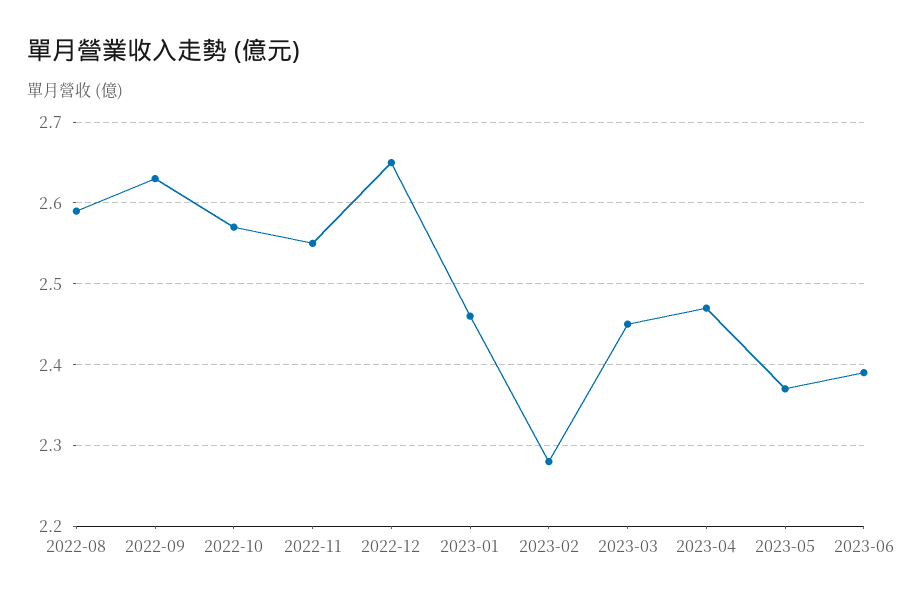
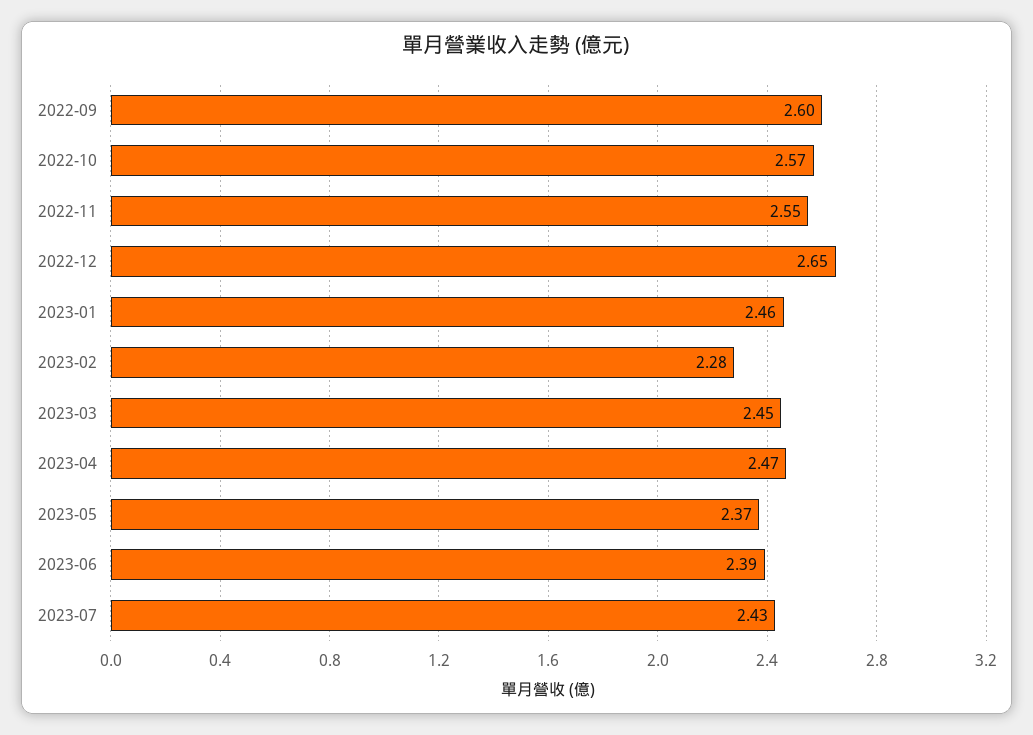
2022-08: 2.59 -> none
2022-09: 2.63 -> 2.6
2023-07: none -> 2.43

